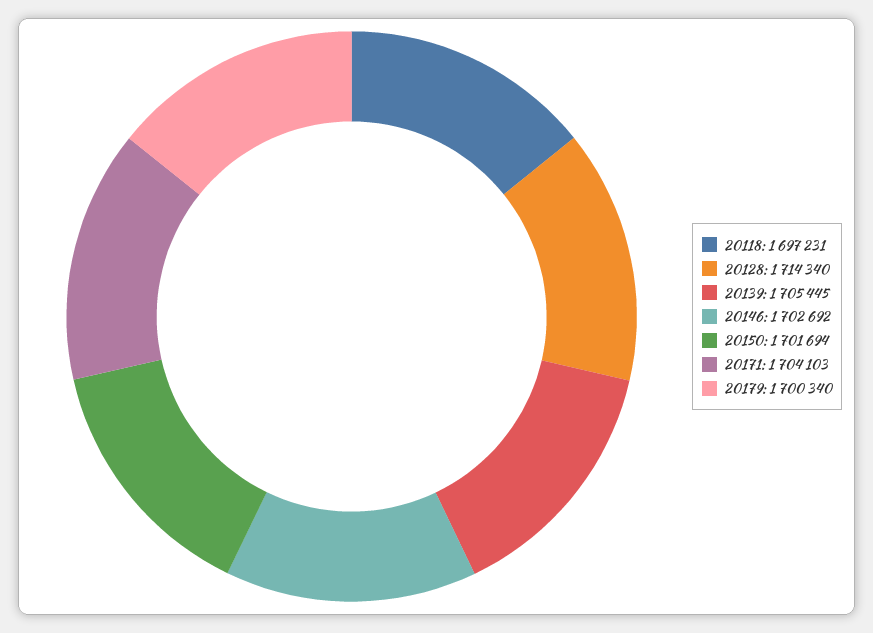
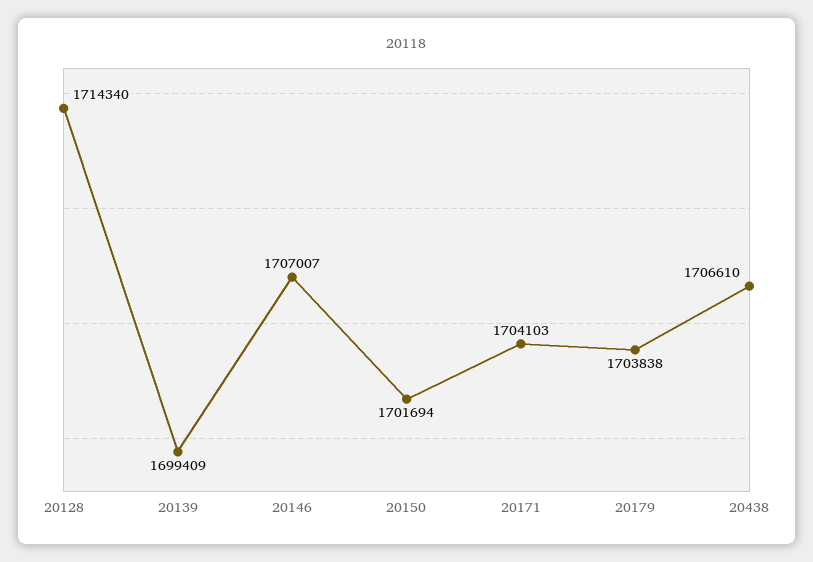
20118: 1697231 -> none
20139: 1705445 -> 1699409
20146: 1702692 -> 1707007
20179: 1700340 -> 1703838
20438: none -> 1706610

